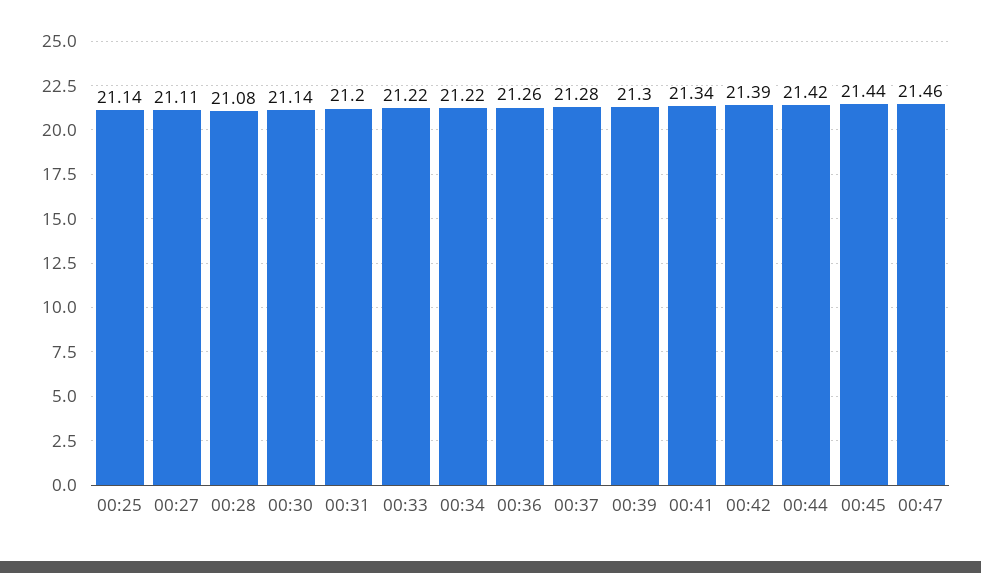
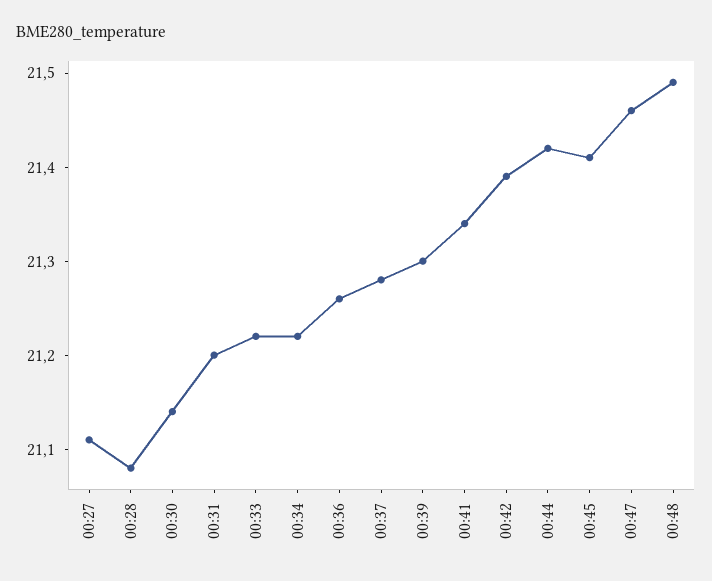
00:25: 21.14 -> none
00:45: 21.44 -> 21.41
00:48: none -> 21.49

